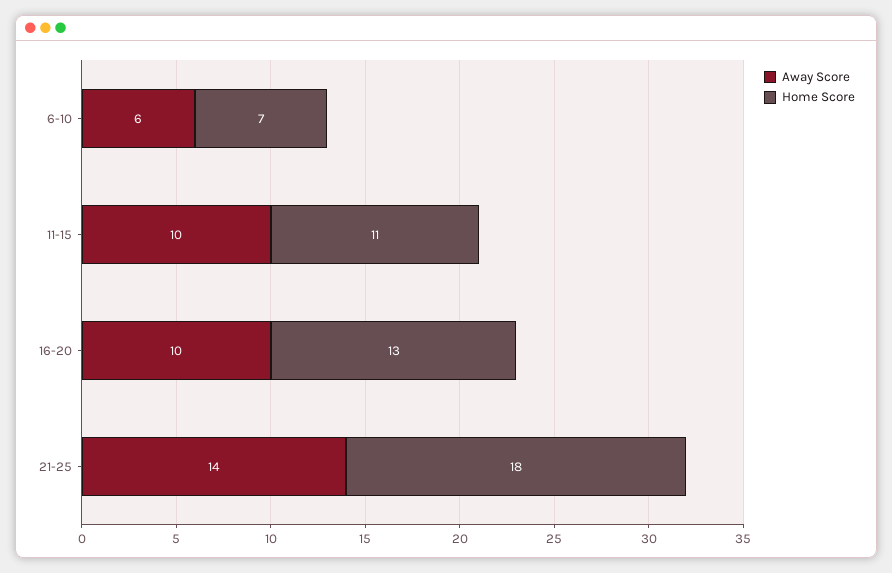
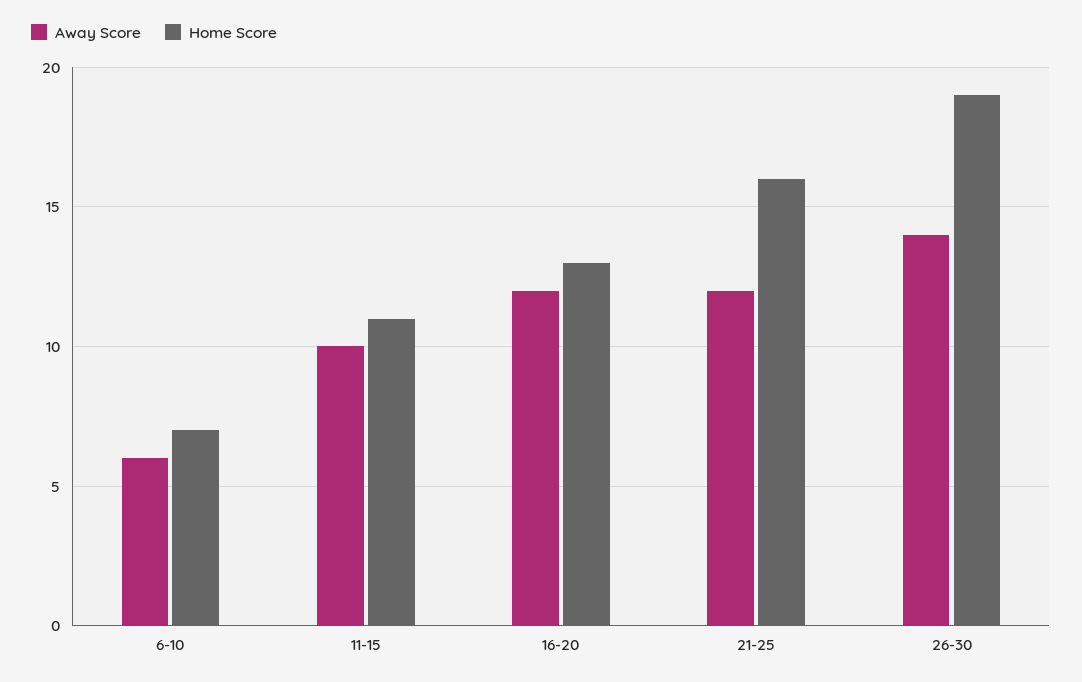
Away Score, 16-20: 10 -> 12
Away Score, 21-25: 14 -> 12
Home Score, 21-25: 18 -> 16
Away Score, 26-30: none -> 14
Home Score, 26-30: none -> 19

